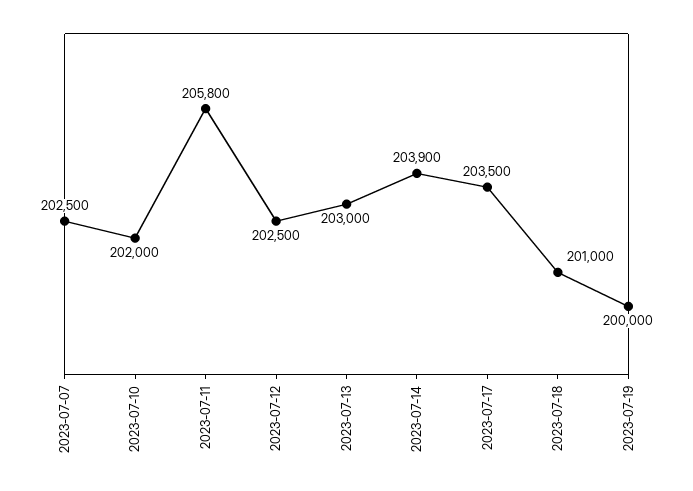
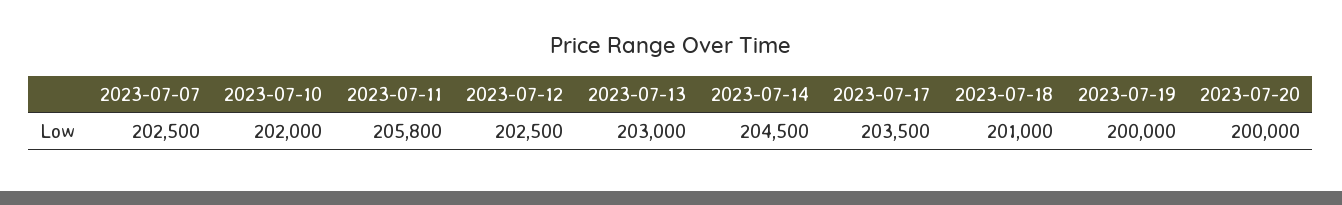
2023-07-14: 203900 -> 204500
2023-07-20: none -> 200000

